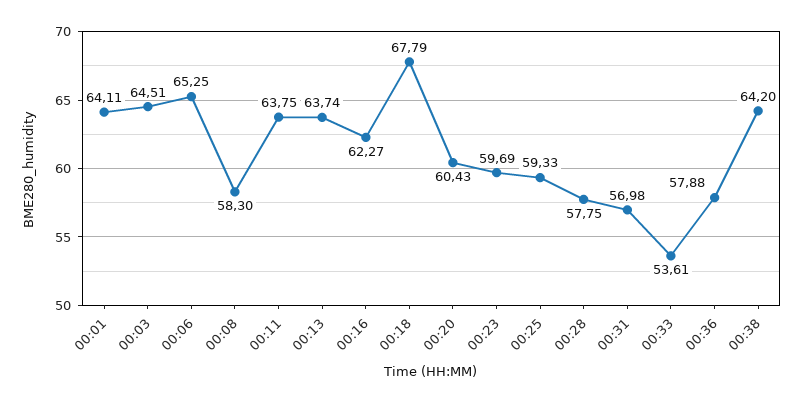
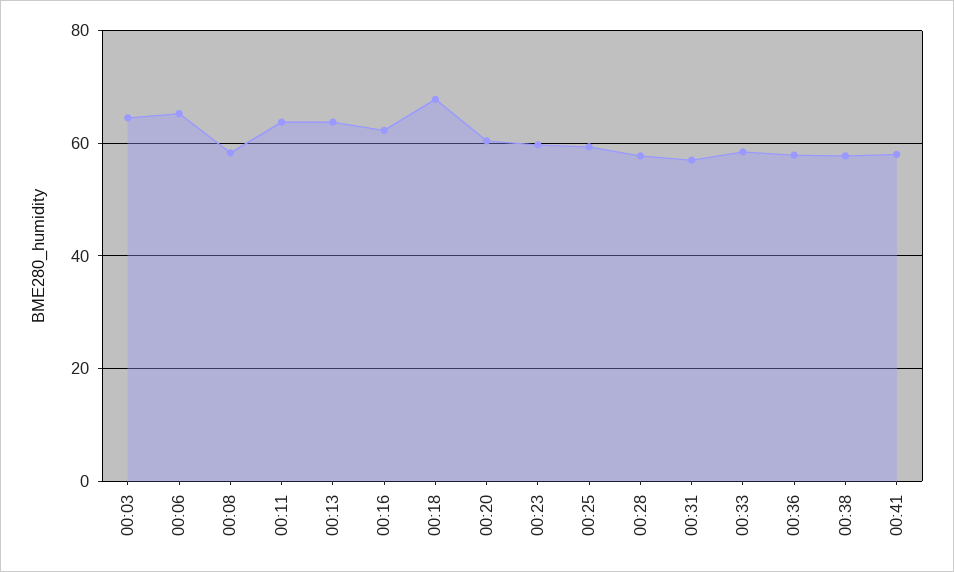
00:01: 64.11 -> none
00:33: 53.61 -> 58
00:38: 64.2 -> 58
00:41: none -> 58

